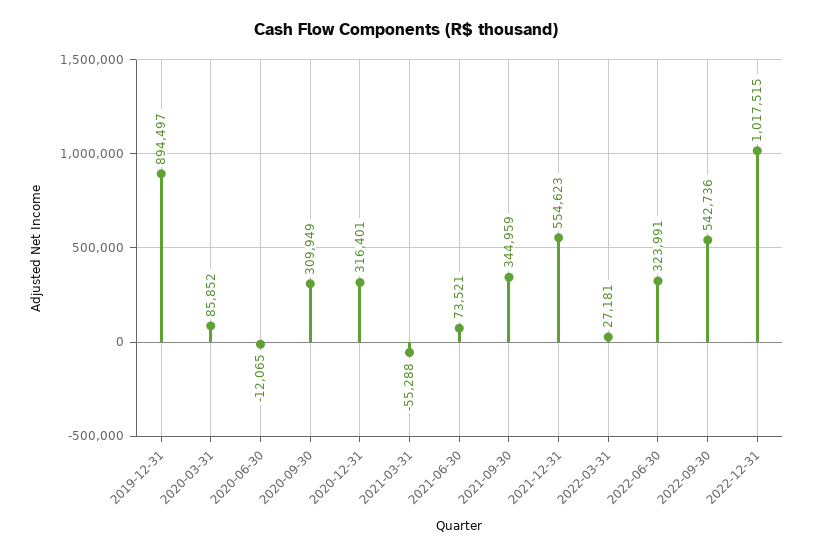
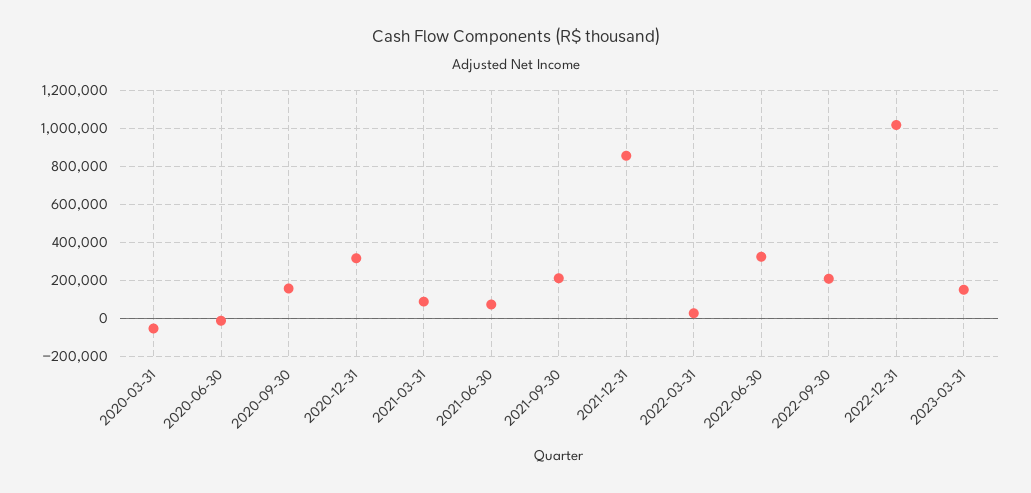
2019-12-31: 894497 -> none
2020-03-31: 85852 -> -50000
2020-09-30: 309949 -> 150000
2021-03-31: -55288 -> 100000
2021-09-30: 344959 -> 200000
2021-12-31: 554623 -> 850000
2022-09-30: 542736 -> 200000
2023-03-31: none -> 150000

